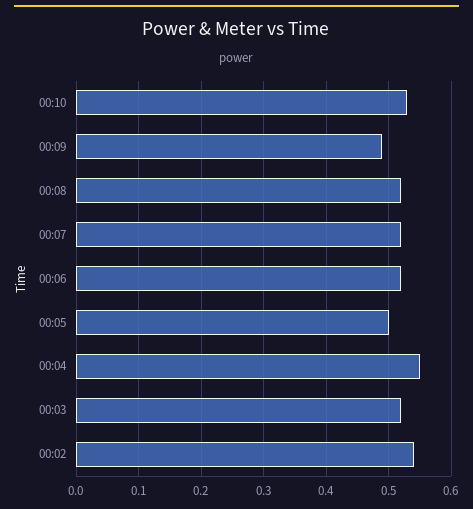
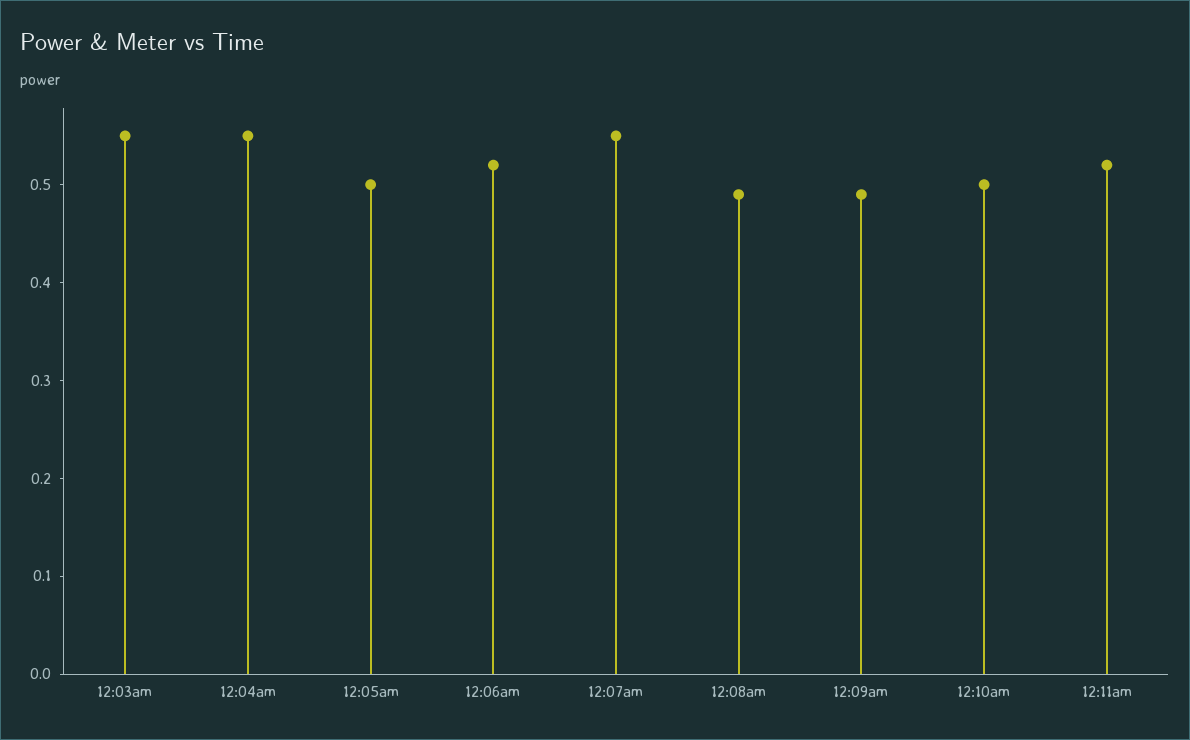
00:10: 0.53 -> 0.5
00:08: 0.52 -> 0.49
00:07: 0.52 -> 0.55
00:03: 0.52 -> 0.55
00:02: 0.54 -> none
12:11am: none -> 0.52

